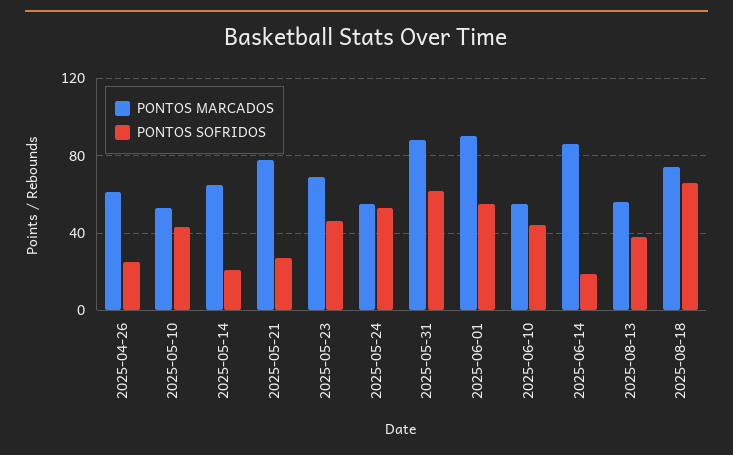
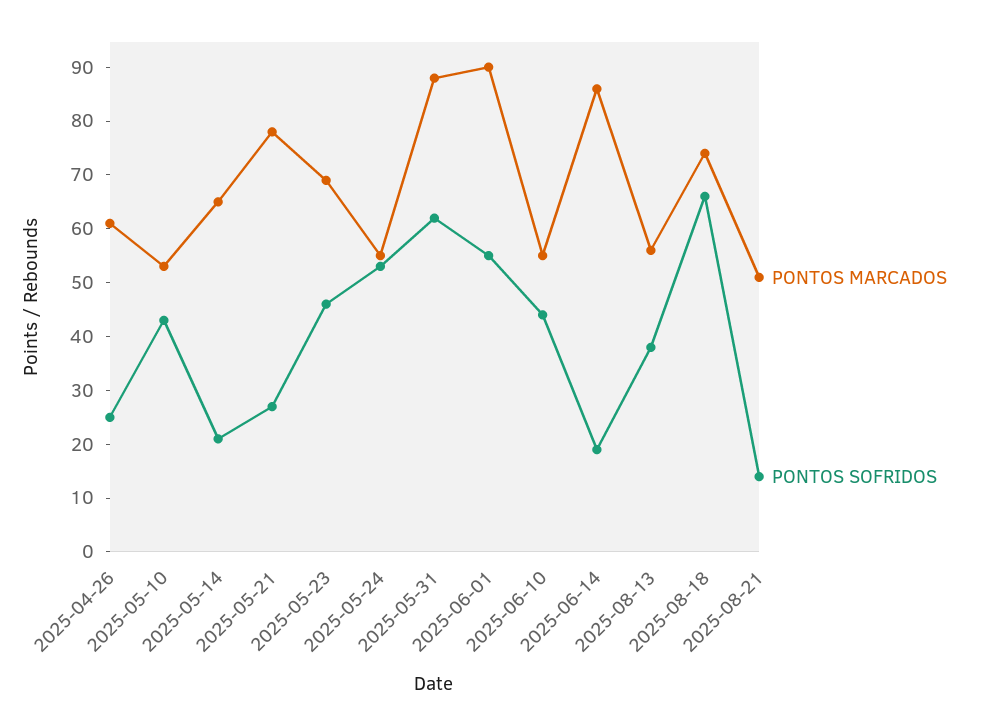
PONTOS MARCADOS, 2025-08-21: none -> 50
PONTOS SOFRIDOS, 2025-08-21: none -> 15

